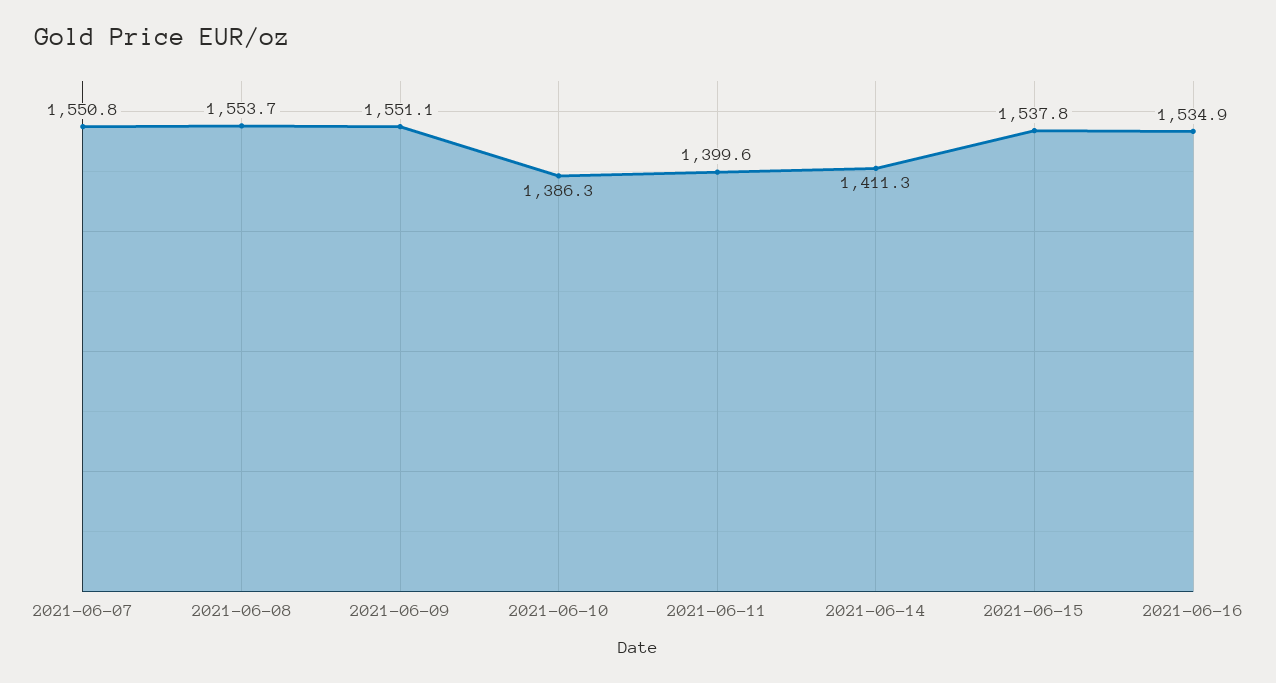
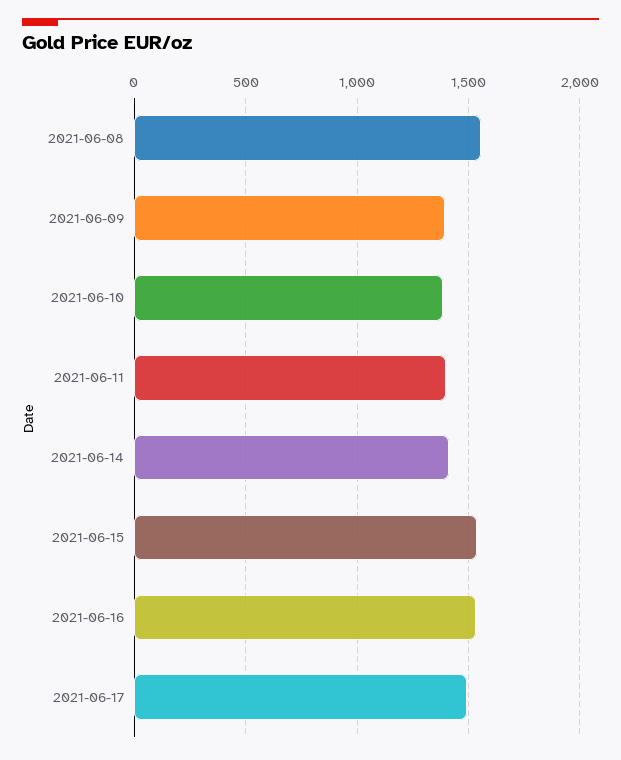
2021-06-07: 1550.8 -> none
2021-06-09: 1551.1 -> 1400
2021-06-17: none -> 1500

